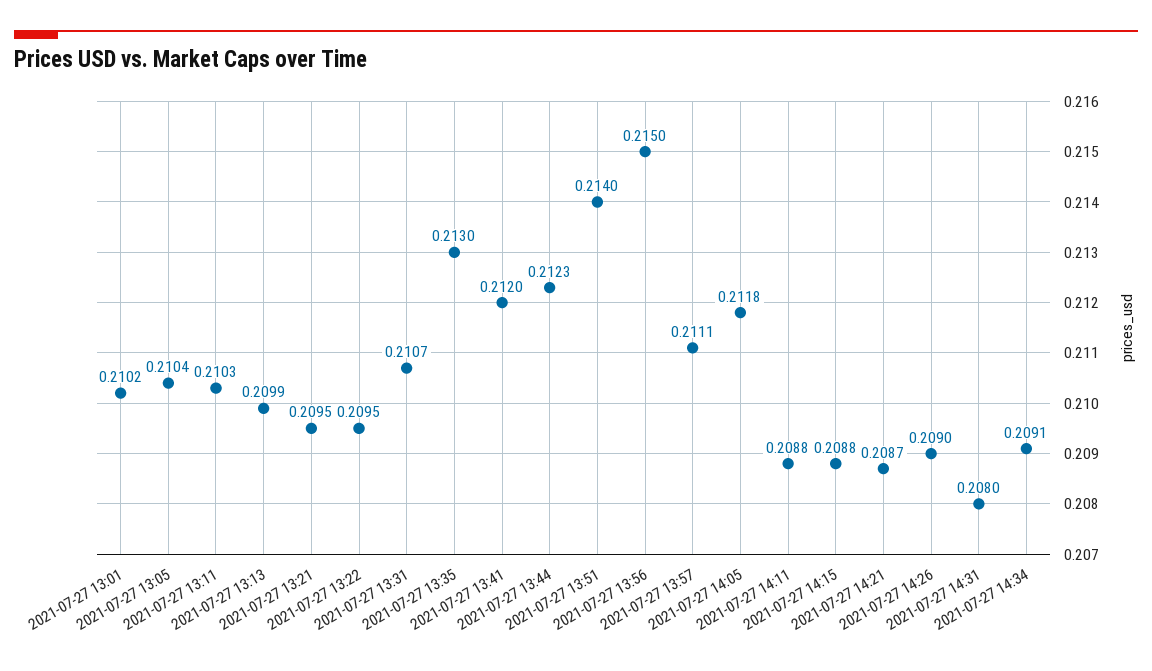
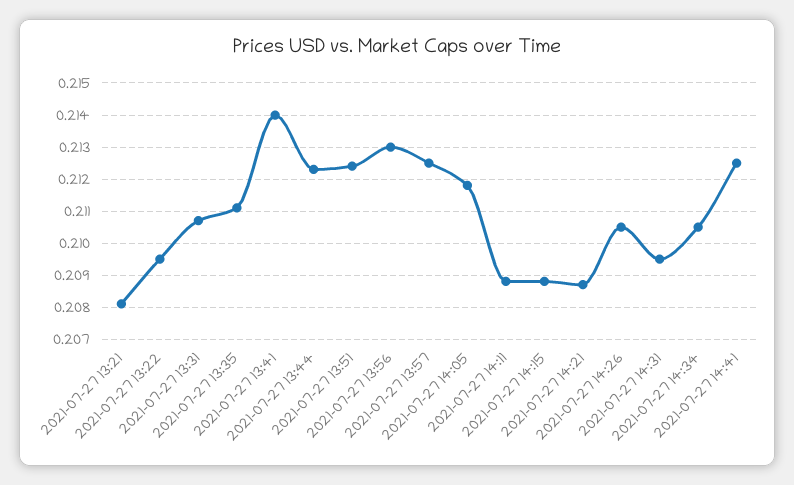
2021-07-27 13:01: 0.2102 -> none
2021-07-27 13:05: 0.2104 -> none
2021-07-27 13:11: 0.2103 -> none
2021-07-27 13:13: 0.2099 -> none
2021-07-27 13:21: 0.2095 -> 0.208
2021-07-27 13:35: 0.213 -> 0.211
2021-07-27 13:41: 0.212 -> 0.214
2021-07-27 13:51: 0.214 -> 0.2125
2021-07-27 13:56: 0.215 -> 0.213
2021-07-27 13:57: 0.2111 -> 0.2125
2021-07-27 14:26: 0.209 -> 0.2105
2021-07-27 14:31: 0.208 -> 0.2095
2021-07-27 14:34: 0.2091 -> 0.2105
2021-07-27 14:41: none -> 0.2125

